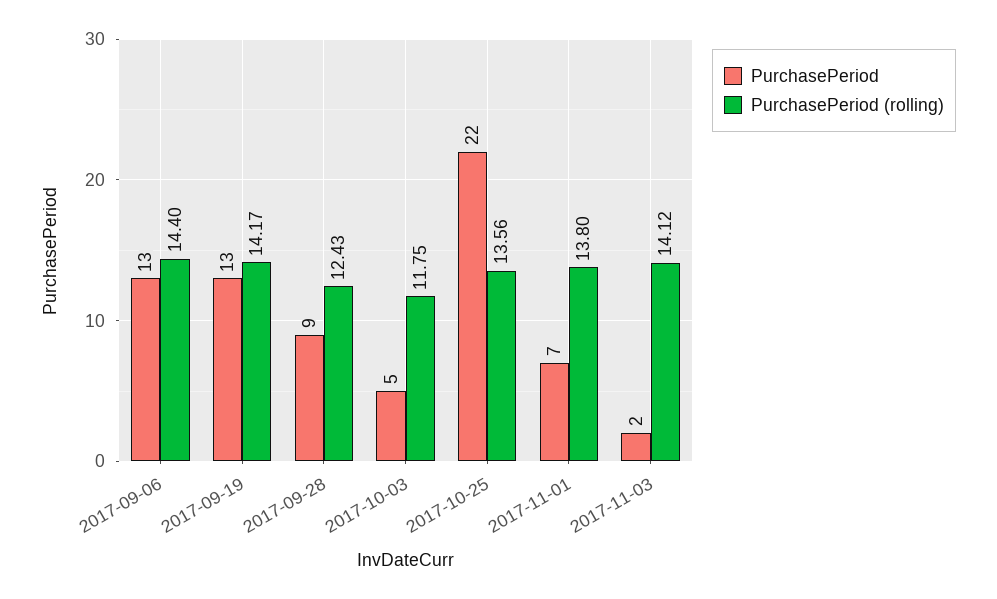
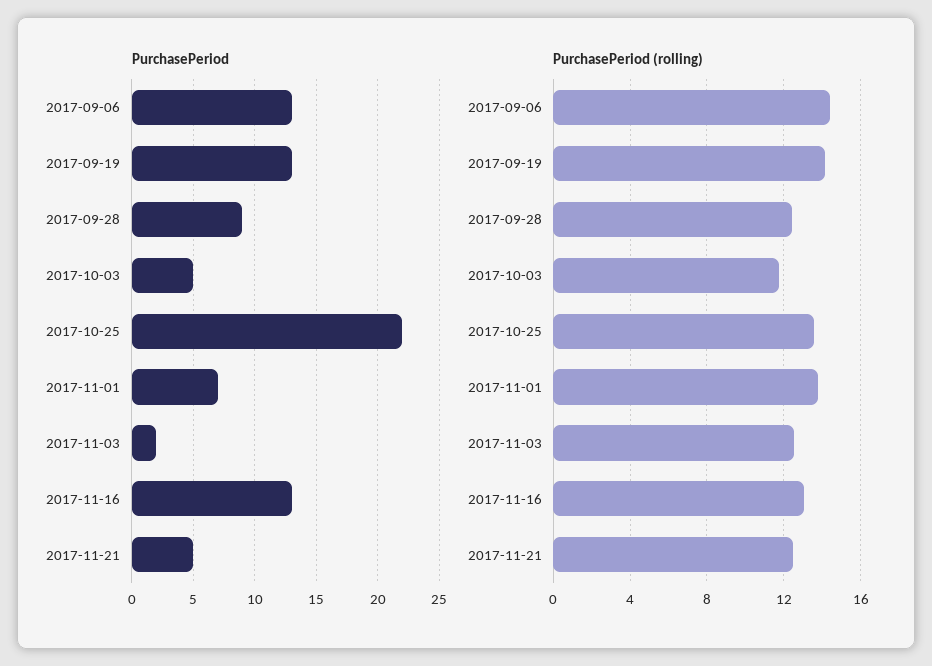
PurchasePeriod (rolling), 2017-11-03: 14.12 -> 12.5
PurchasePeriod, 2017-11-16: none -> 13
PurchasePeriod, 2017-11-21: none -> 5
PurchasePeriod (rolling), 2017-11-16: none -> 13
PurchasePeriod (rolling), 2017-11-21: none -> 12.5

